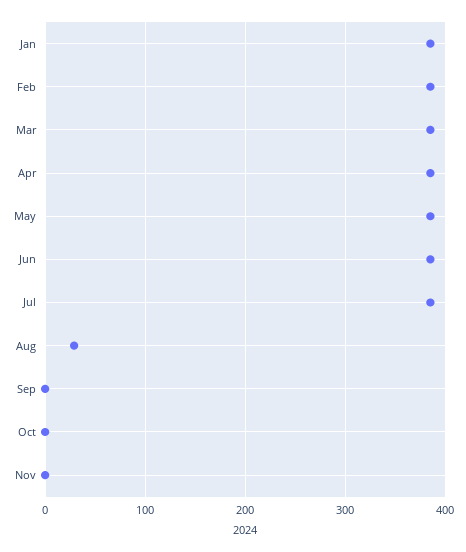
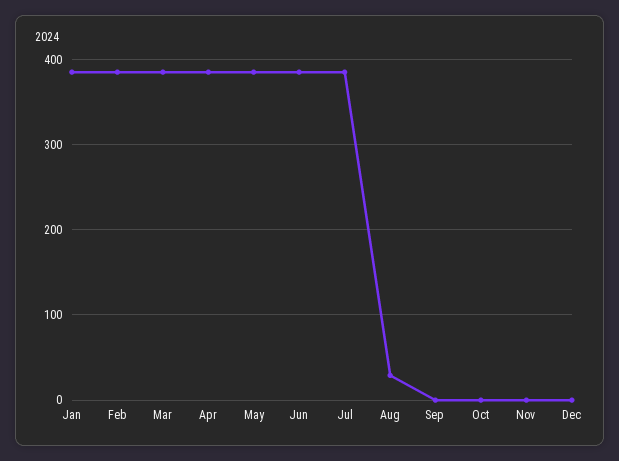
Dec: none -> 0

